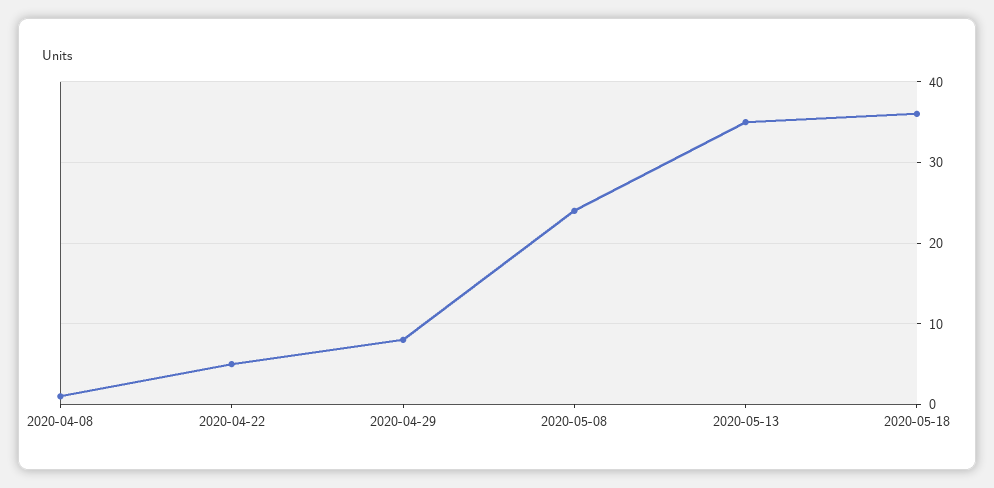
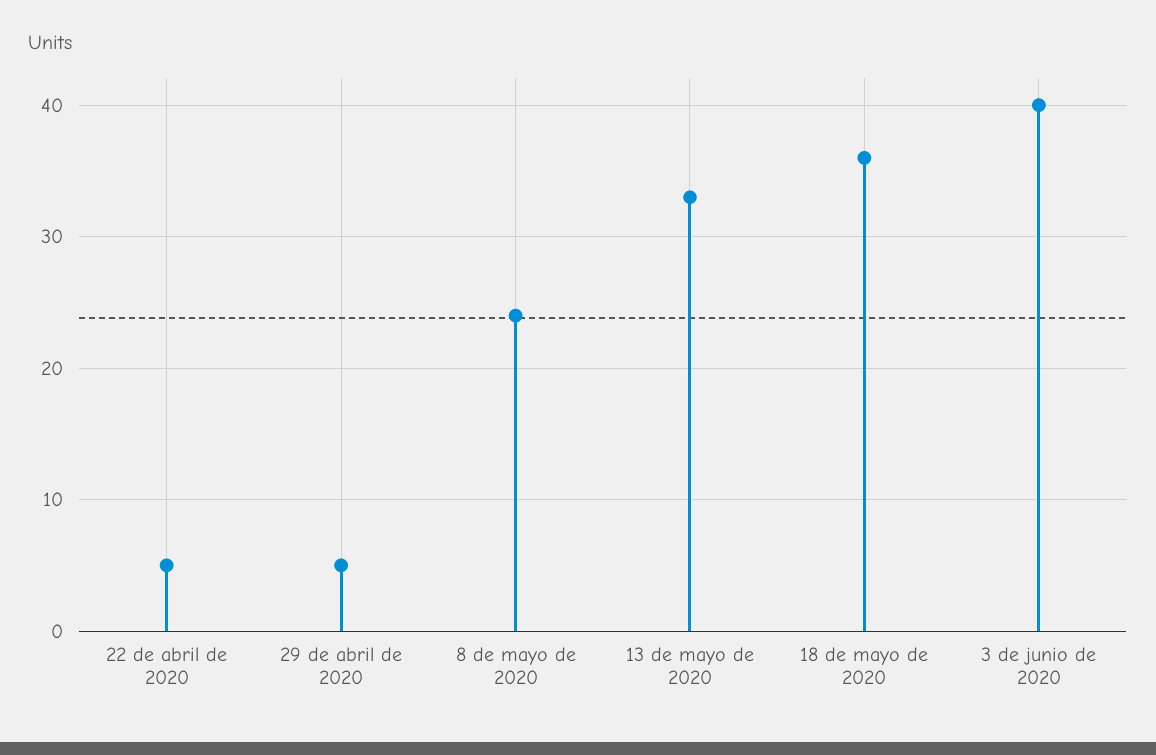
2020-04-08: 1 -> none
2020-04-29: 8 -> 5
2020-05-13: 35 -> 33
3 de junio de 2020: none -> 40

